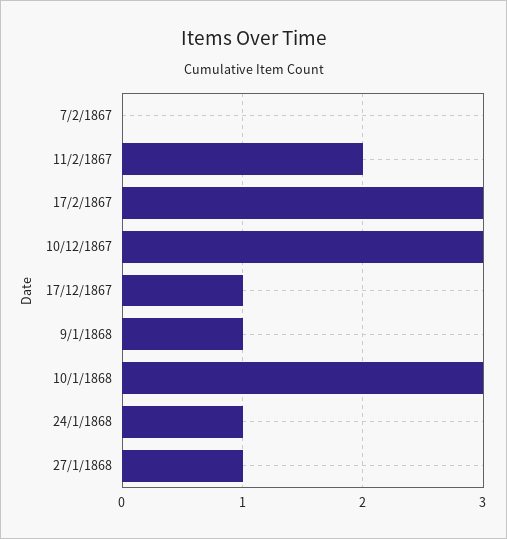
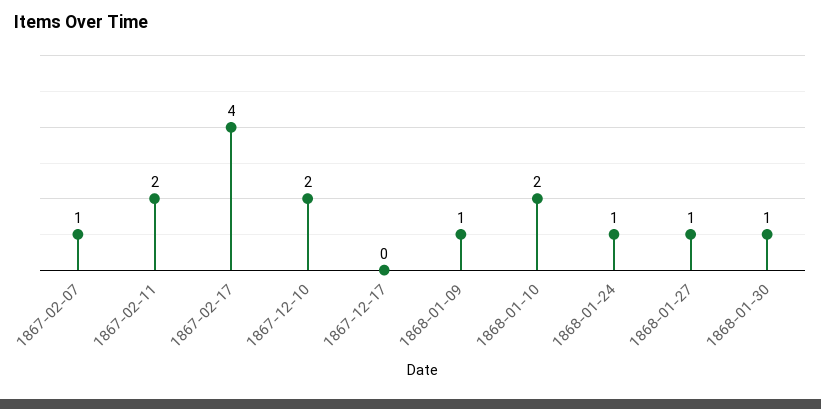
7/2/1867: 0 -> 1
17/2/1867: 3 -> 4
10/12/1867: 3 -> 2
17/12/1867: 1 -> 0
10/1/1868: 3 -> 2
1868-01-30: none -> 1

